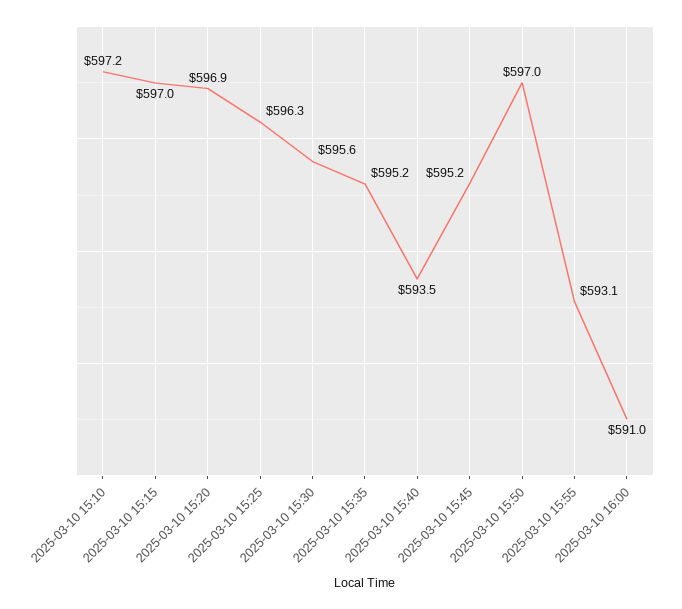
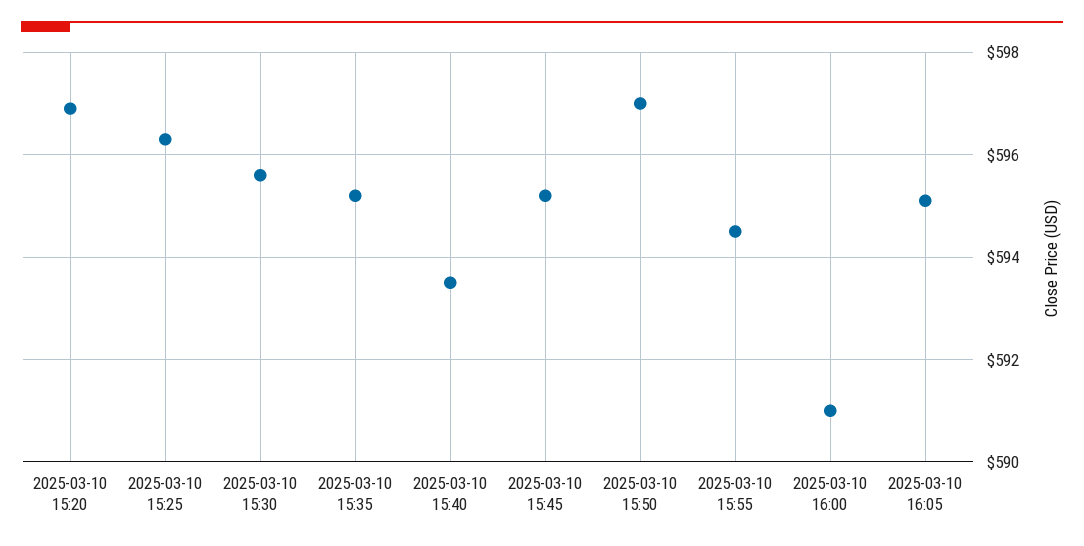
2025-03-10 15:10: 597.2 -> none
2025-03-10 15:15: 597 -> none
2025-03-10 15:55: 593.1 -> 594.5
2025-03-10 16:05: none -> 595

